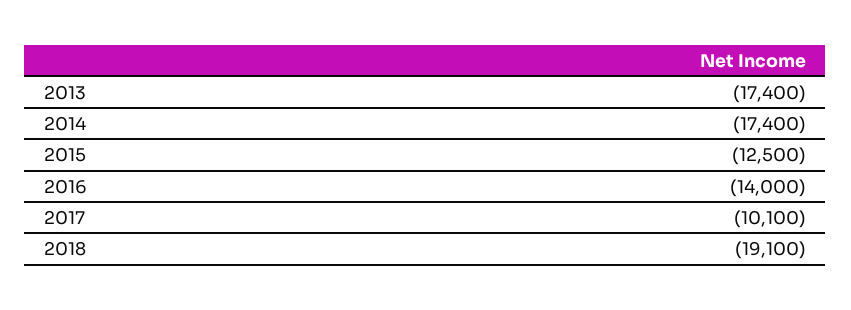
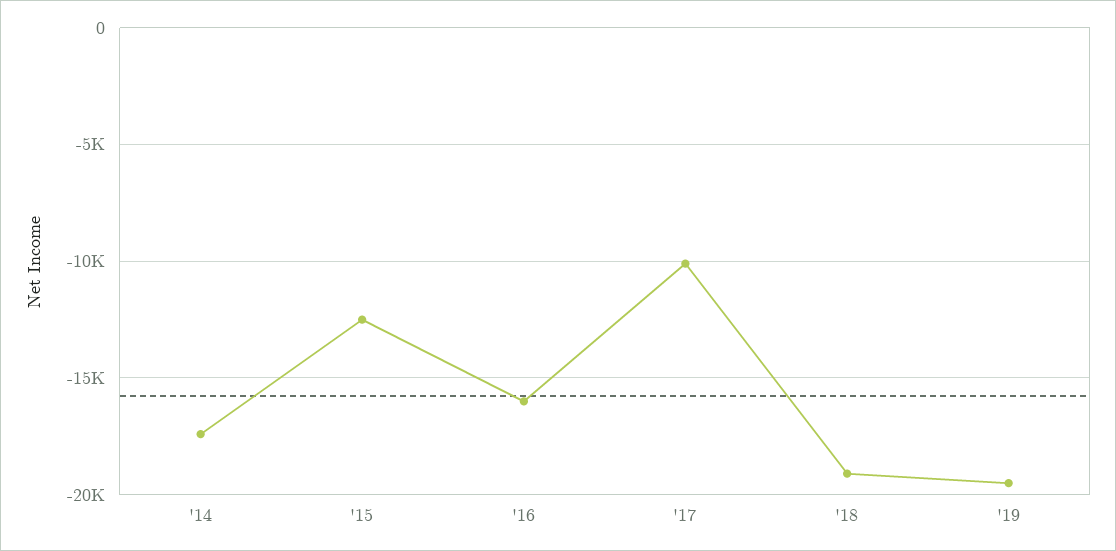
2013: -17400 -> none
2016: -14000 -> -16000
'19: none -> -19500

